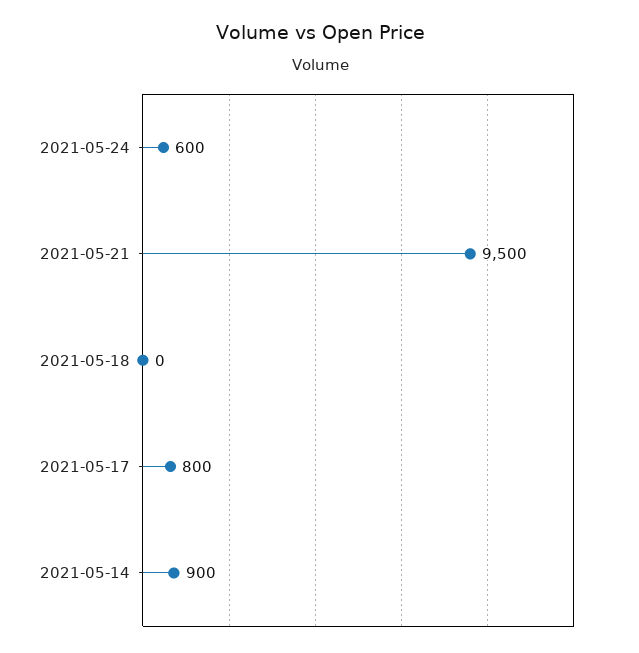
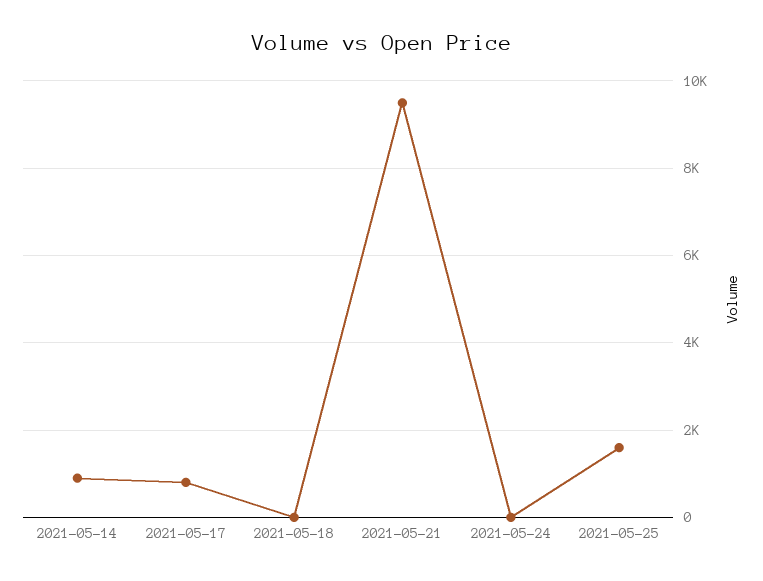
2021-05-24: 600 -> 0
2021-05-25: none -> 1600

